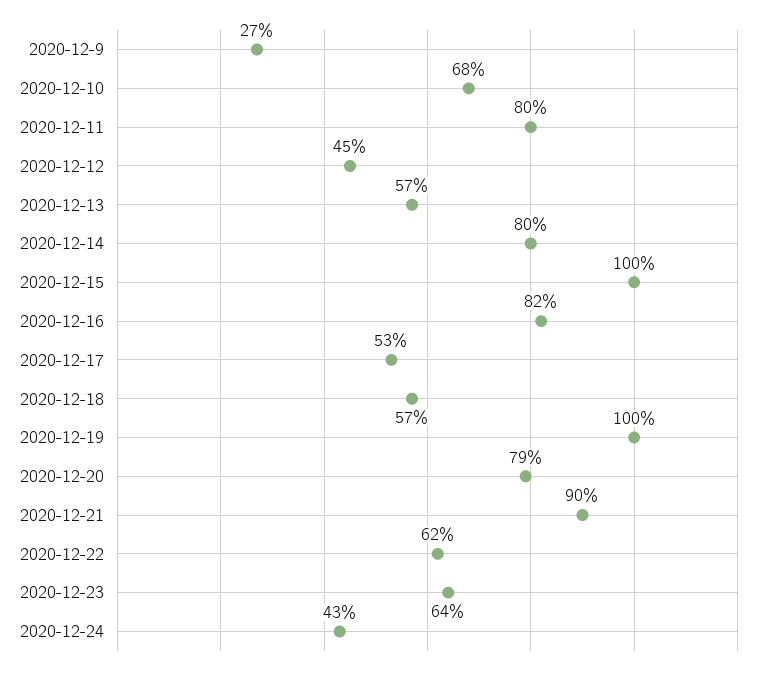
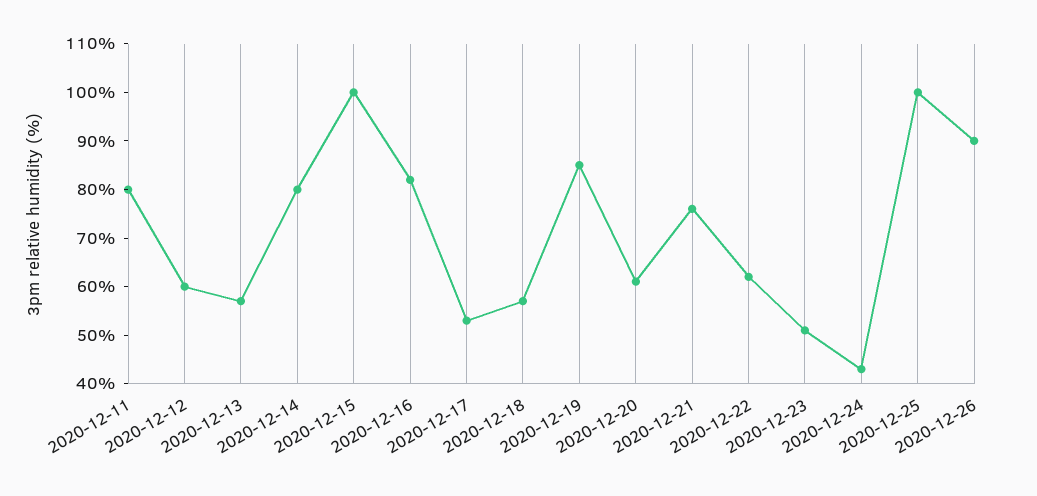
2020-12-9: 27 -> none
2020-12-10: 68 -> none
2020-12-12: 45 -> 60
2020-12-19: 100 -> 85
2020-12-20: 79 -> 60
2020-12-21: 90 -> 75
2020-12-23: 64 -> 50
2020-12-25: none -> 100
2020-12-26: none -> 90

